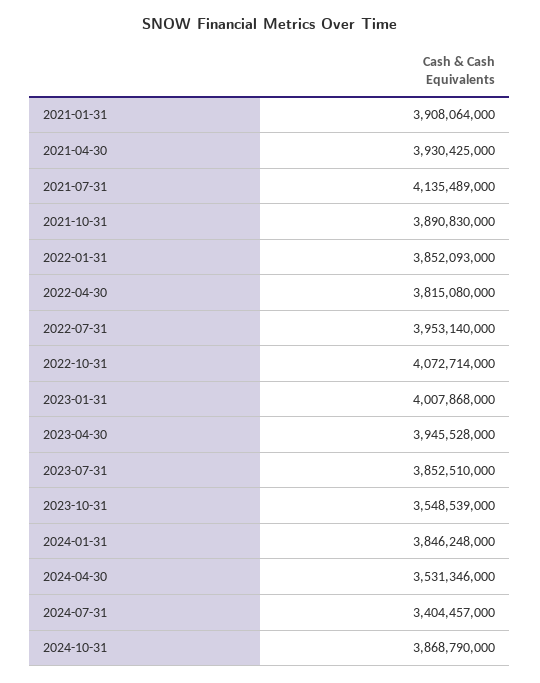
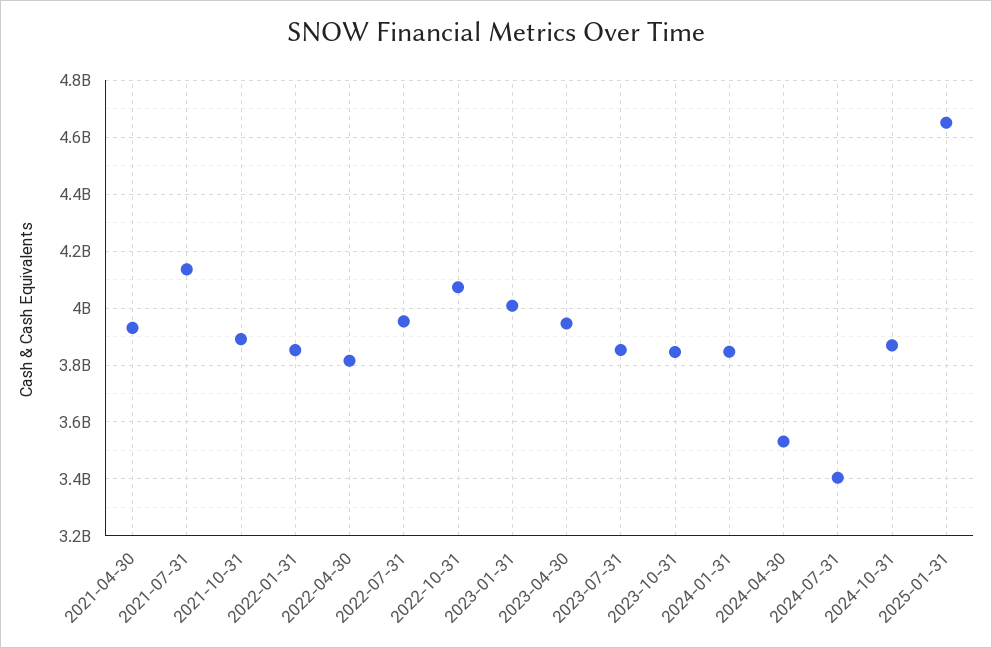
2021-01-31: 3908064000 -> none
2023-10-31: 3548539000 -> 3850000000
2025-01-31: none -> 4650000000

